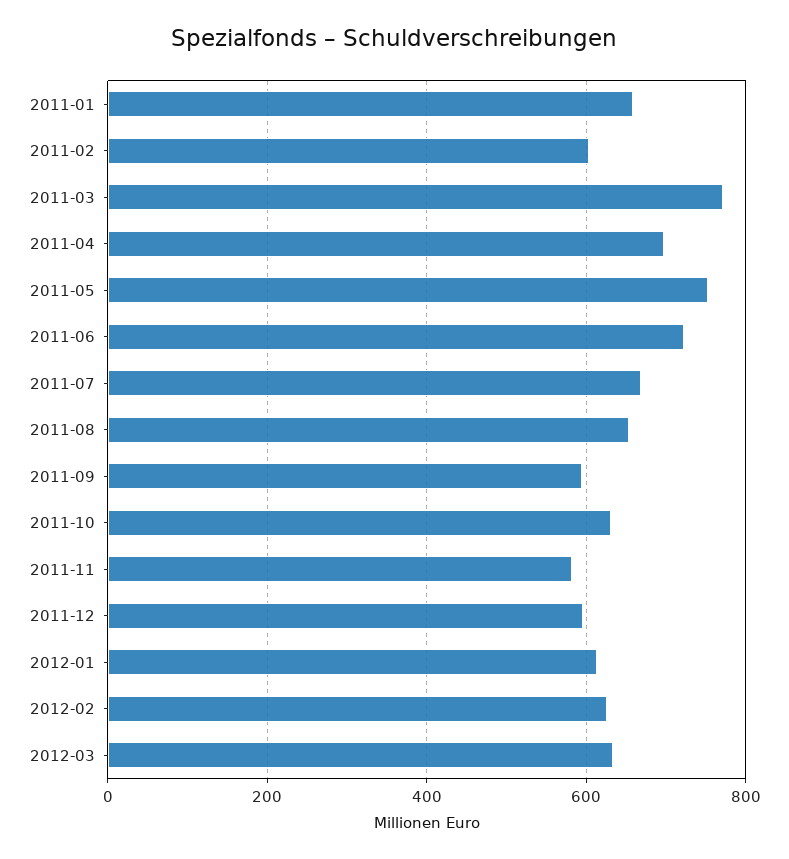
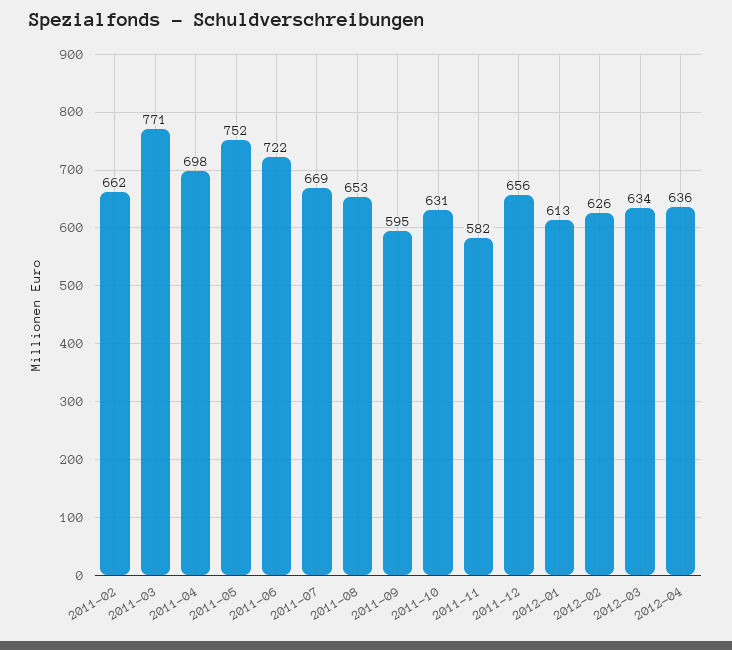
2011-01: 660 -> none
2011-02: 600 -> 662
2011-12: 600 -> 656
2012-04: none -> 636

